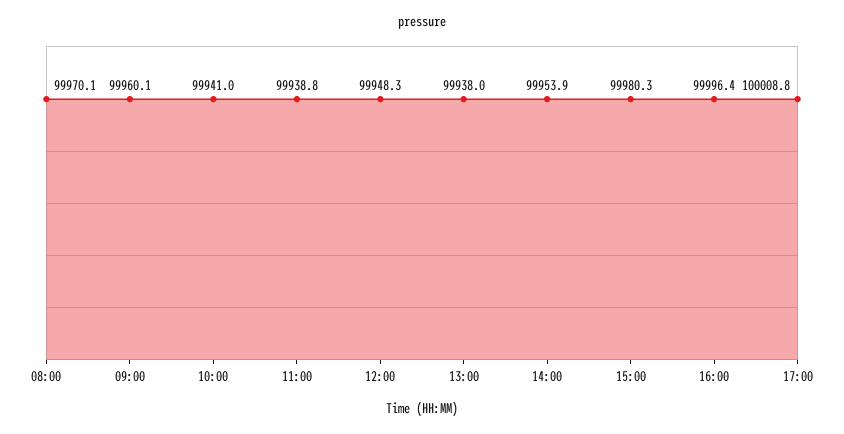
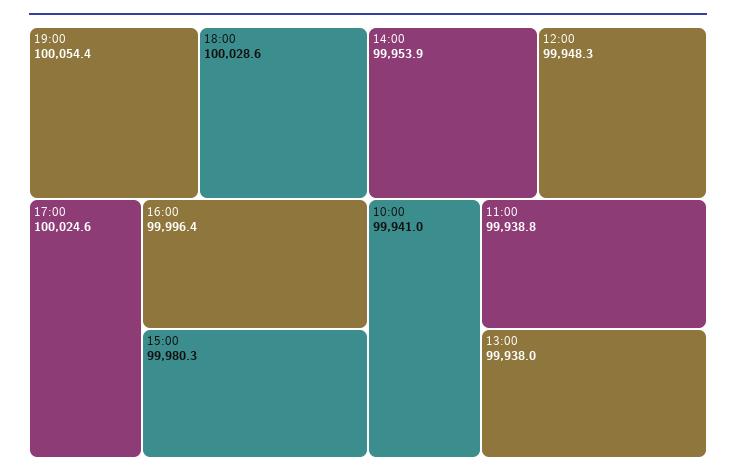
08:00: 99970.1 -> none
09:00: 99960.1 -> none
17:00: 100008.8 -> 100024.6
19:00: none -> 100054.4
18:00: none -> 100028.6

